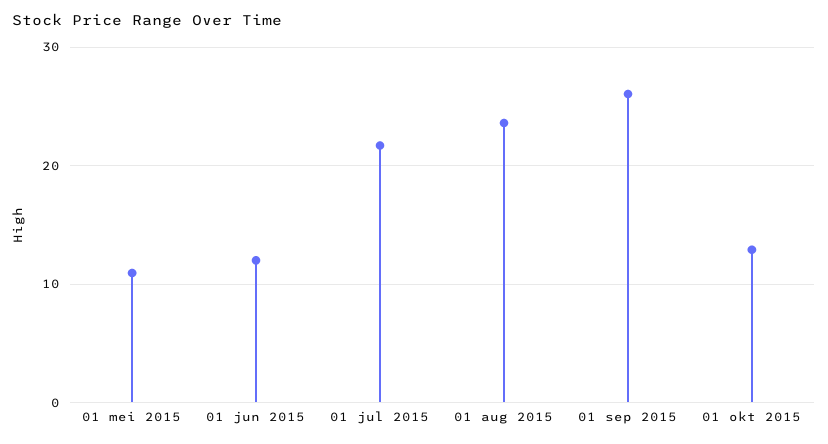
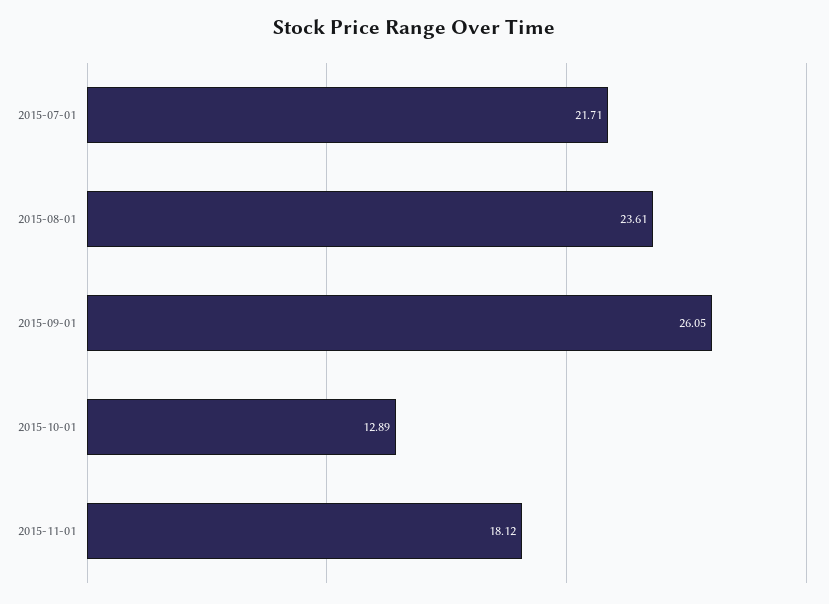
01 mei 2015: 11 -> none
01 jun 2015: 12 -> none
2015-11-01: none -> 18.12

